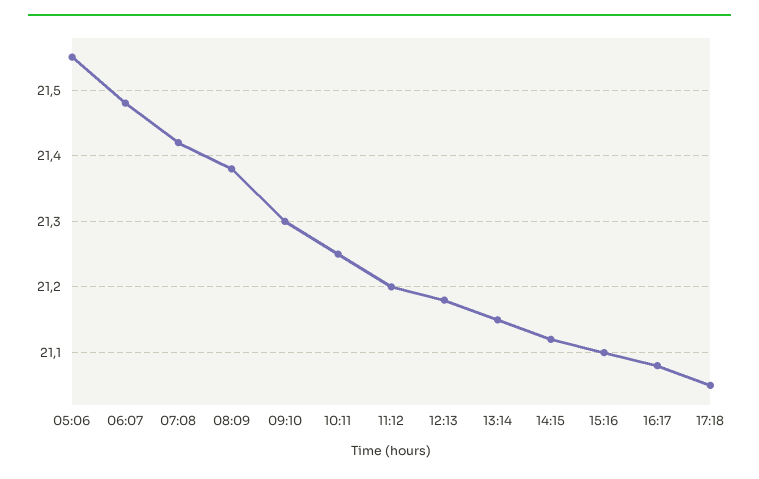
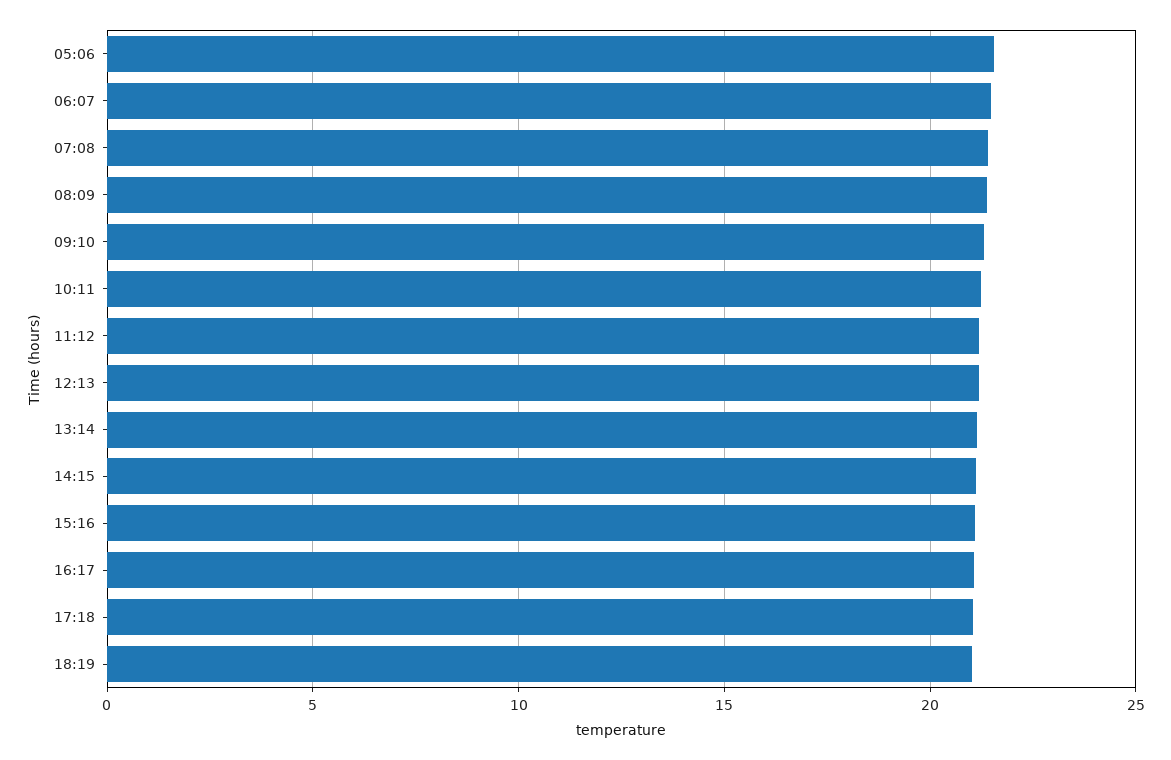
18:19: none -> 21

